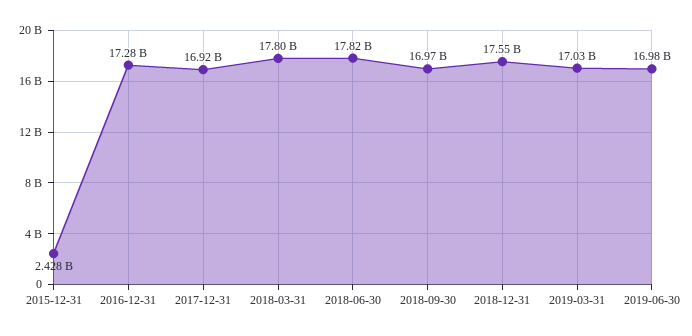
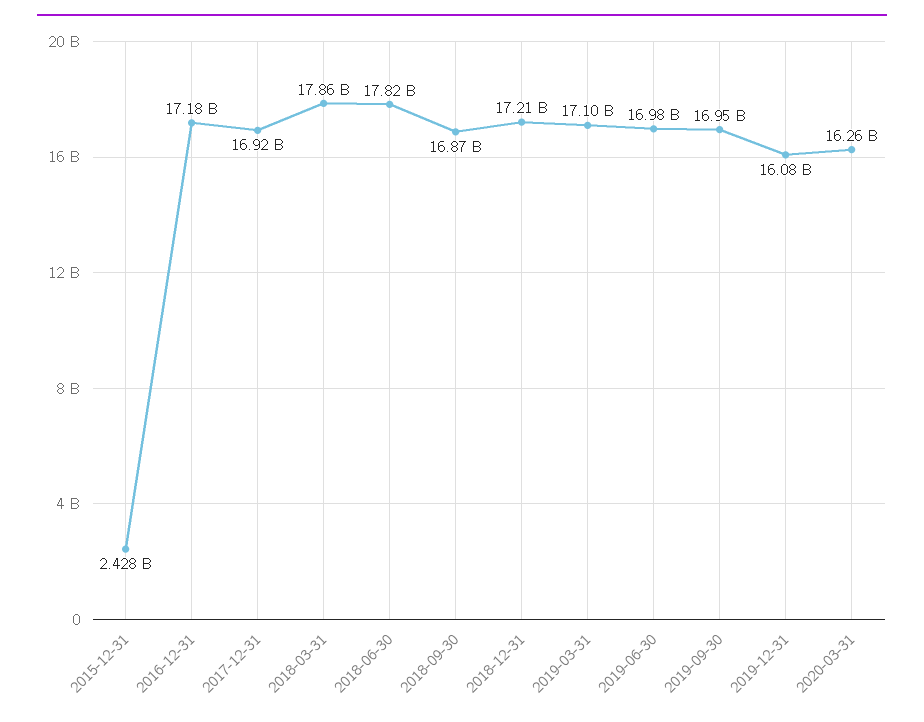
2016-12-31: 17280000000 -> 17180000000
2018-03-31: 17800000000 -> 17860000000
2018-09-30: 16970000000 -> 16870000000
2018-12-31: 17550000000 -> 17210000000
2019-03-31: 17030000000 -> 17100000000
2019-09-30: none -> 16950000000
2019-12-31: none -> 16080000000
2020-03-31: none -> 16260000000

